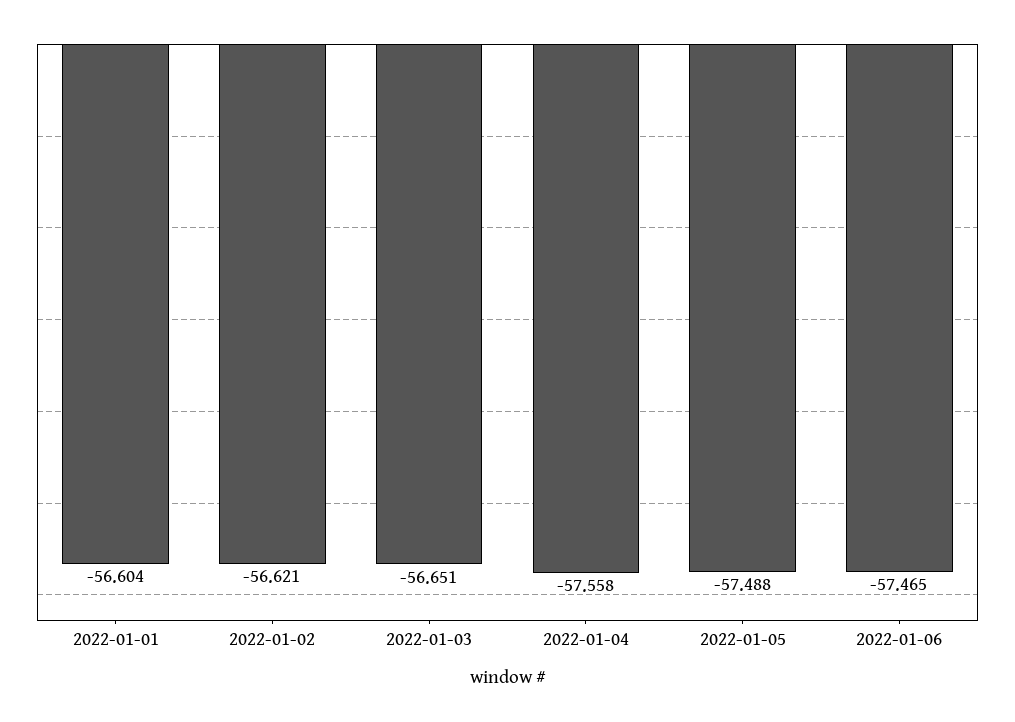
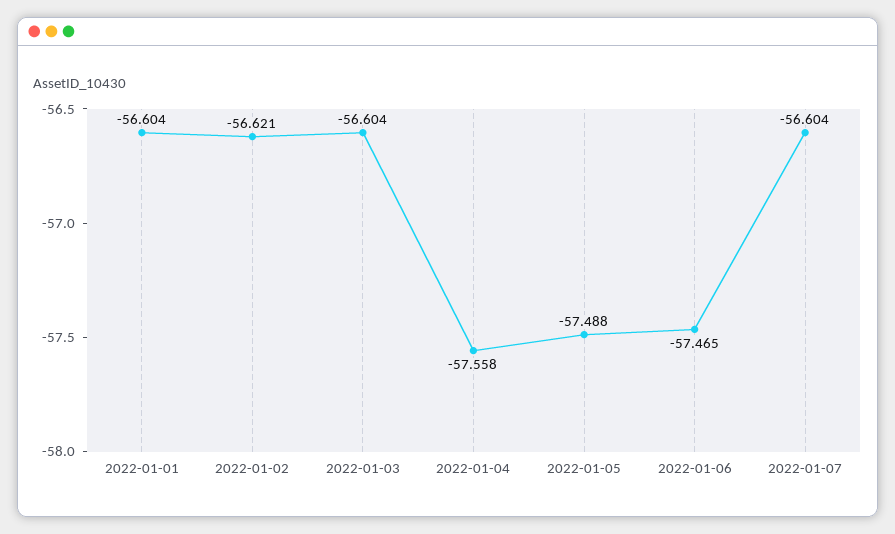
2022-01-03: -56.651 -> -56.604
2022-01-07: none -> -56.604

